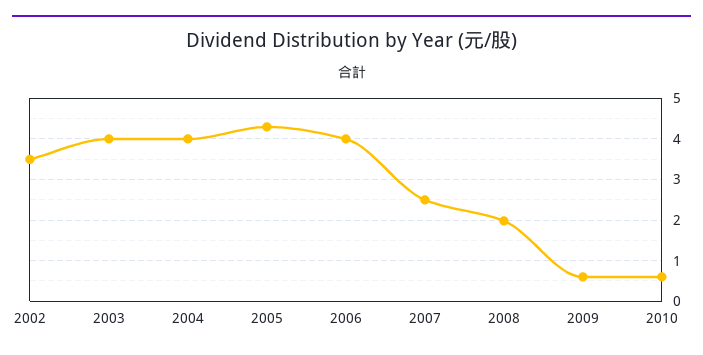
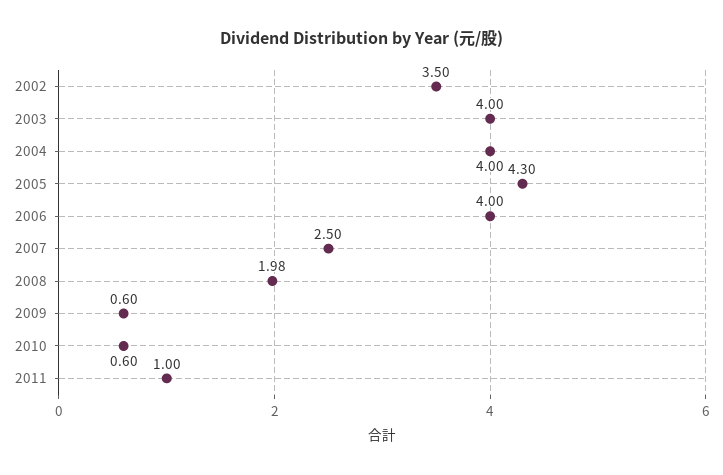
2011: none -> 1

